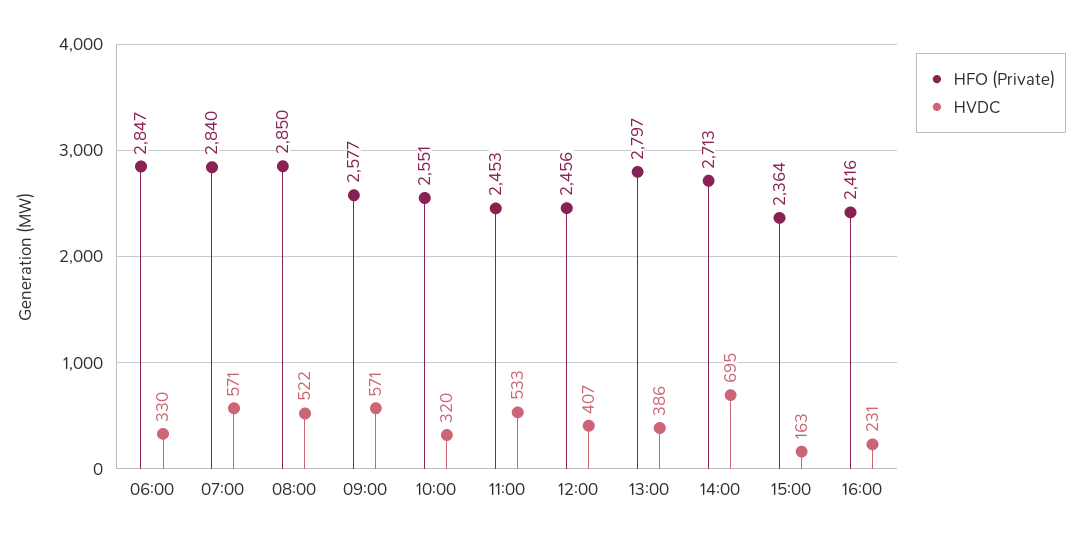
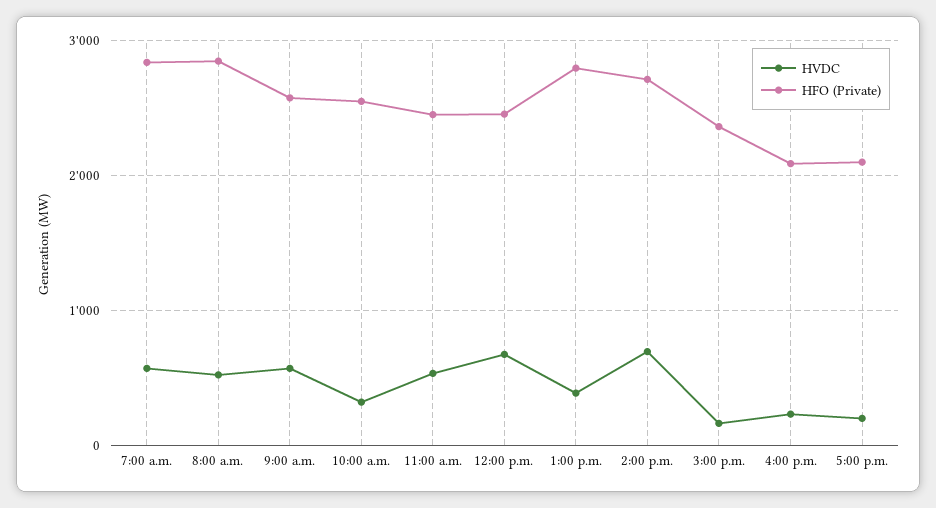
HFO (Private), 06:00: 2847 -> none
HVDC, 06:00: 330 -> none
HVDC, 12:00: 407 -> 700
HFO (Private), 16:00: 2416 -> 2100
HVDC, 5:00 p.m.: none -> 200
HFO (Private), 5:00 p.m.: none -> 2100

